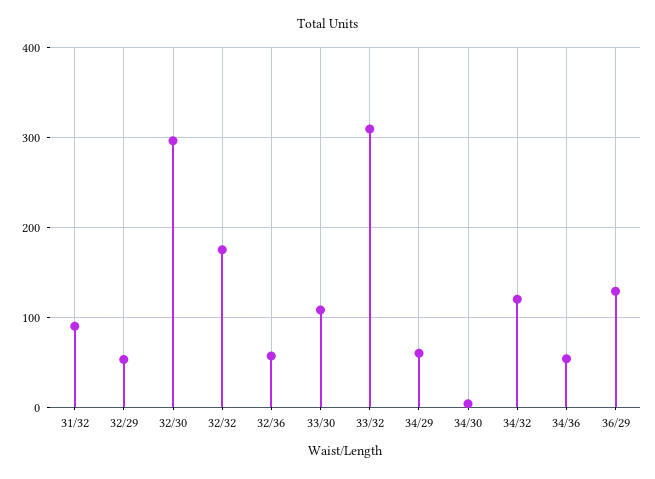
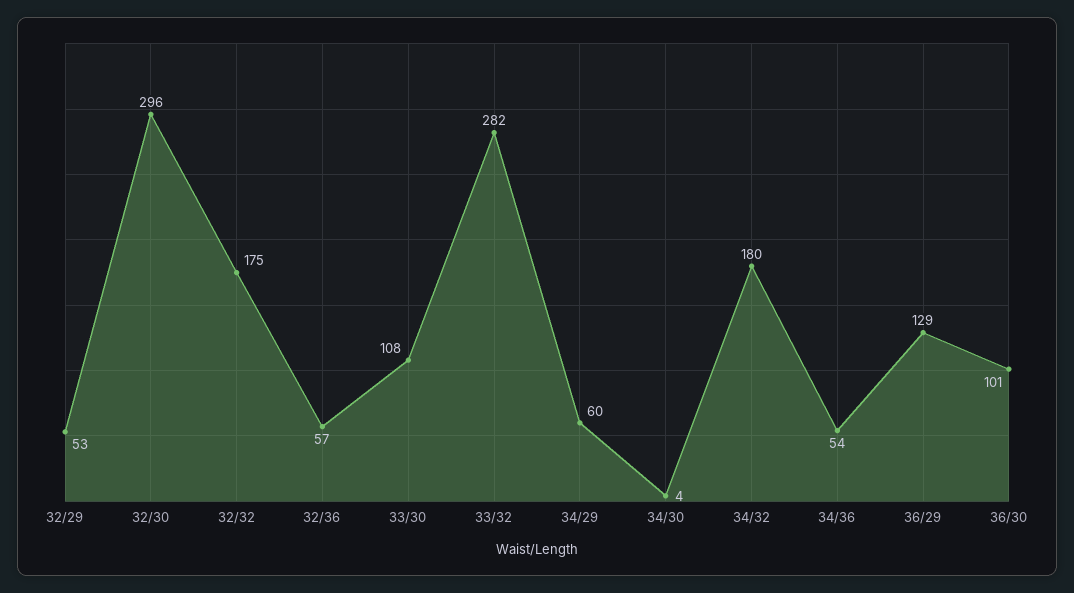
31/32: 90 -> none
33/32: 310 -> 282
34/32: 120 -> 180
36/30: none -> 101

